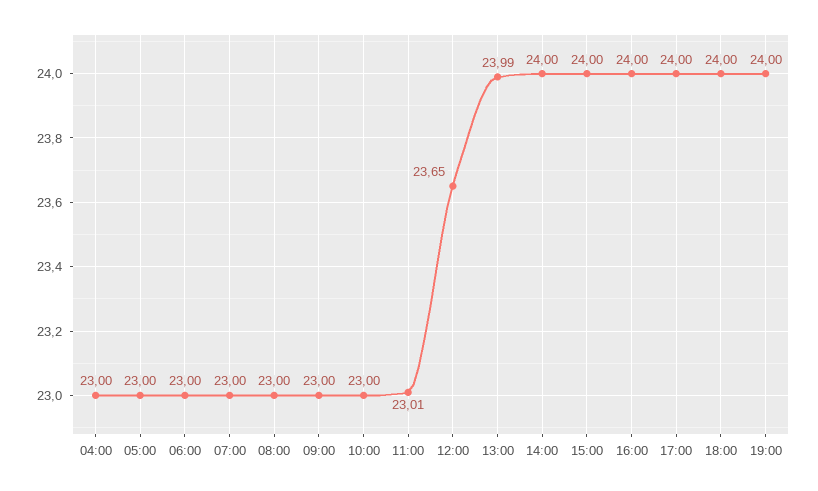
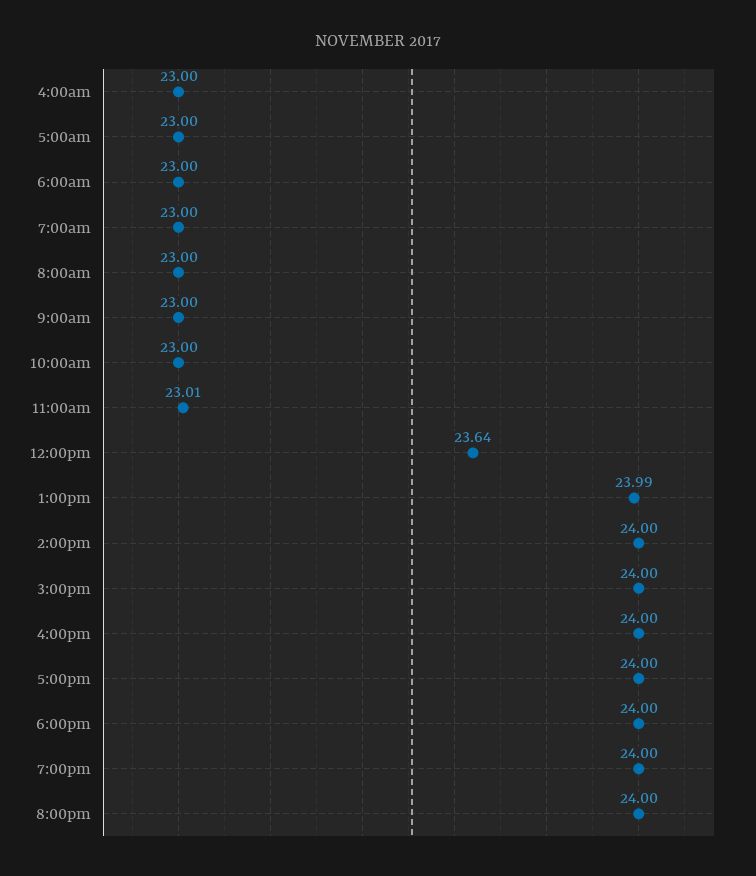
12:00: 23.65 -> 23.64
8:00pm: none -> 24

